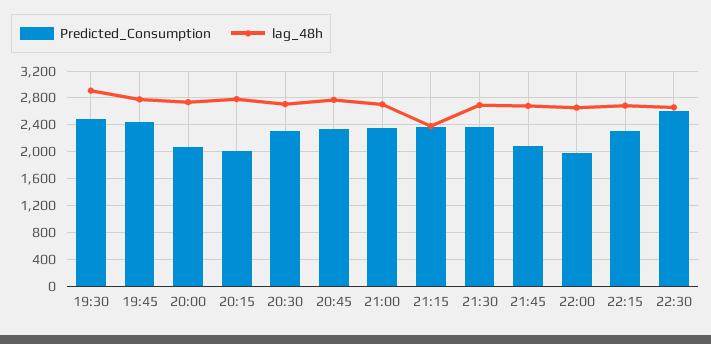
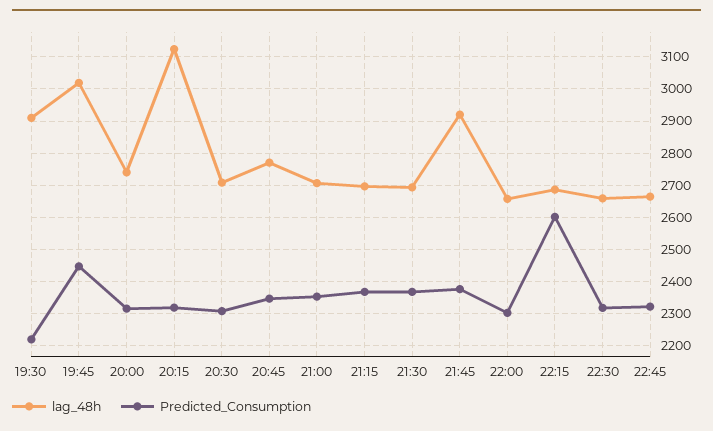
Predicted_Consumption, 19:30: 2500 -> 2220
lag_48h, 19:45: 2800 -> 3020
Predicted_Consumption, 20:00: 2100 -> 2320
Predicted_Consumption, 20:15: 2000 -> 2320
lag_48h, 20:15: 2800 -> 3120
lag_48h, 21:15: 2400 -> 2700
Predicted_Consumption, 21:45: 2100 -> 2380
lag_48h, 21:45: 2700 -> 2920
Predicted_Consumption, 22:00: 2000 -> 2300
Predicted_Consumption, 22:15: 2300 -> 2600
Predicted_Consumption, 22:30: 2600 -> 2320
lag_48h, 22:45: none -> 2660
Predicted_Consumption, 22:45: none -> 2320

